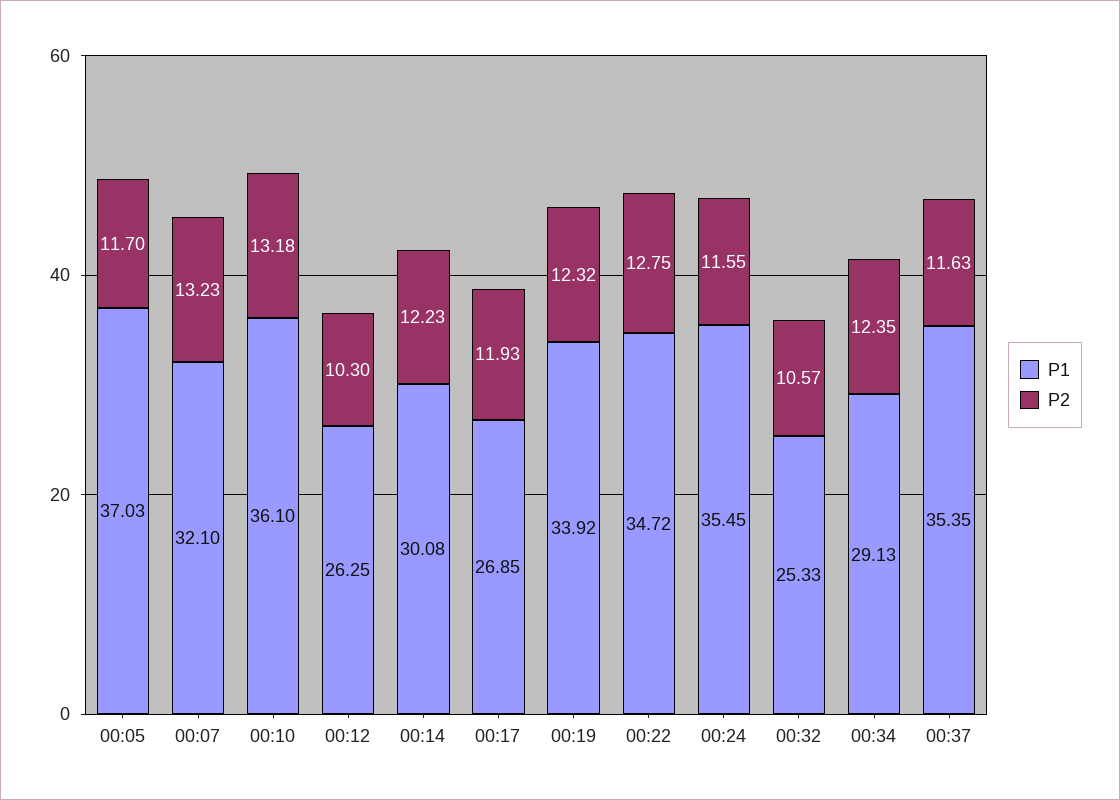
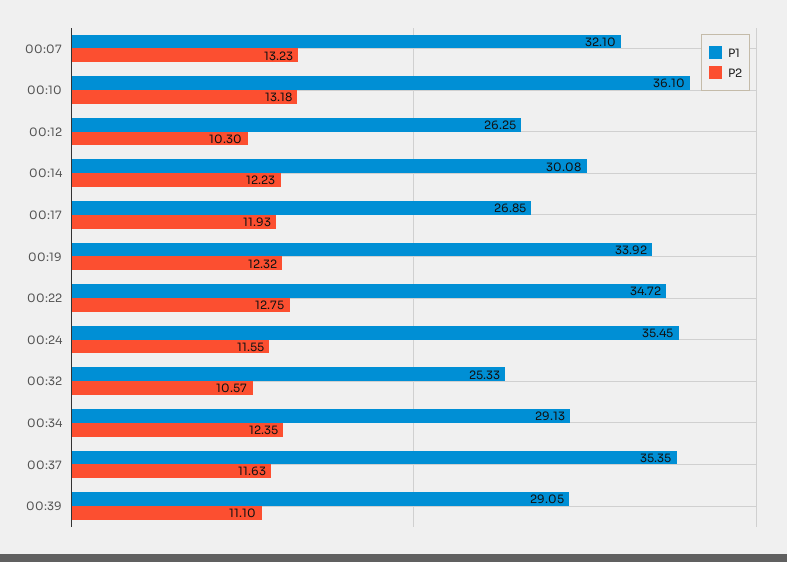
P1, 00:05: 37.03 -> none
P2, 00:05: 11.7 -> none
P1, 00:39: none -> 29.05
P2, 00:39: none -> 11.1

